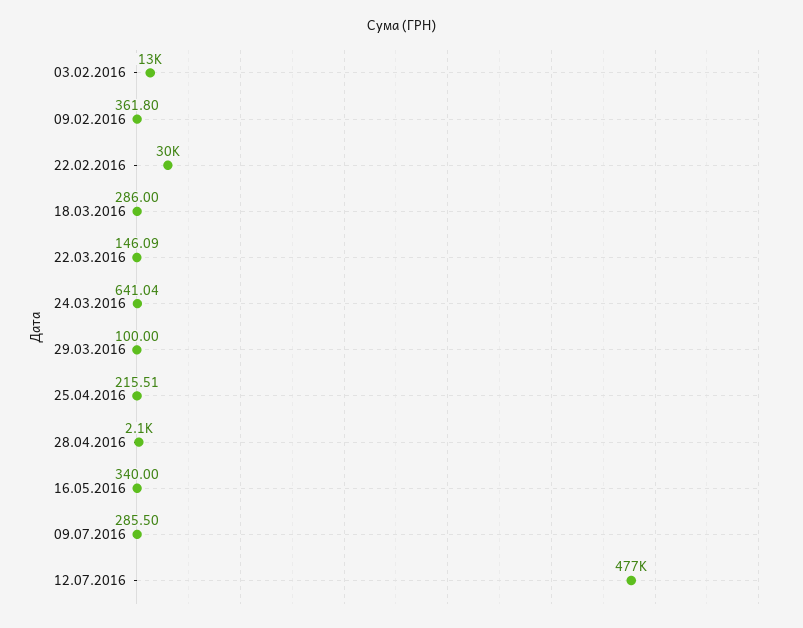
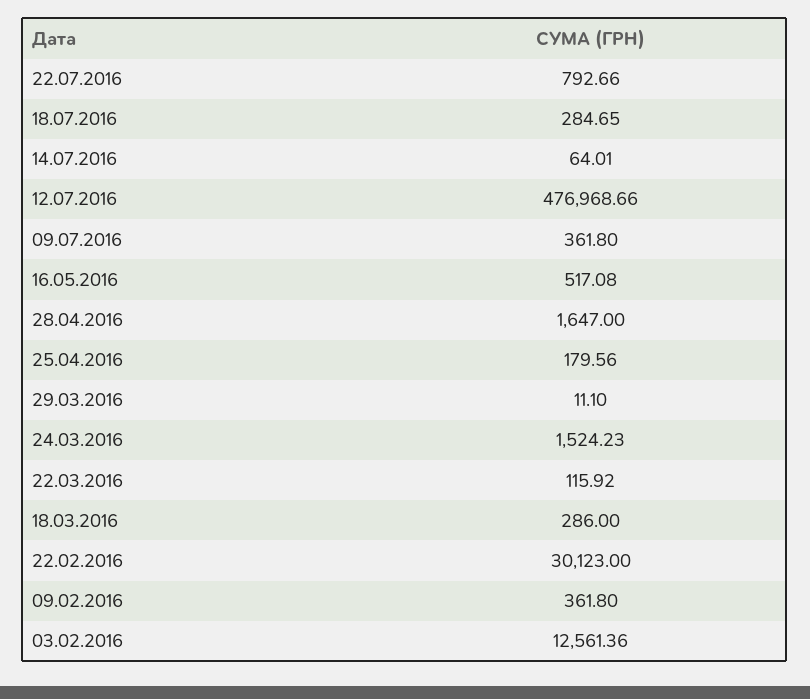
22.03.2016: 146.09 -> 115.92
24.03.2016: 641.04 -> 1524.23
29.03.2016: 100 -> 11.1
25.04.2016: 215.51 -> 179.56
28.04.2016: 2100 -> 1647
16.05.2016: 340 -> 517.08
09.07.2016: 285.5 -> 361.8
22.07.2016: none -> 792.66
18.07.2016: none -> 284.65
14.07.2016: none -> 64.01

